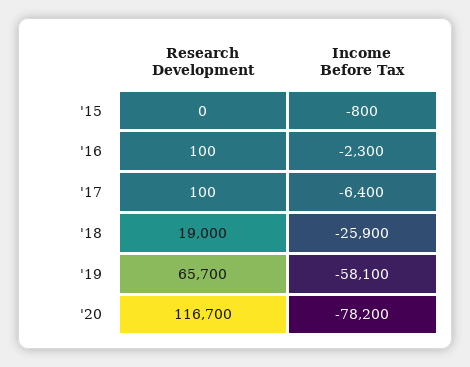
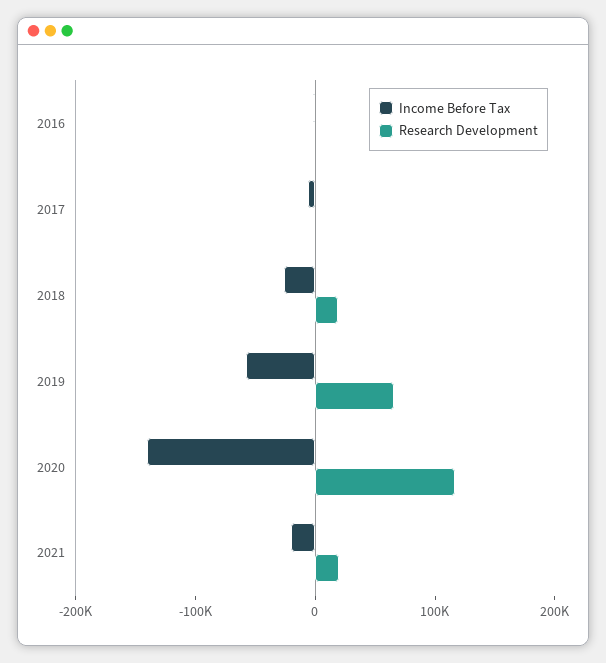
Research Development, '15: 0 -> none
Income Before Tax, '15: -800 -> none
Income Before Tax, '20: -78200 -> -140000
Income Before Tax, 2021: none -> -20000
Research Development, 2021: none -> 20000

